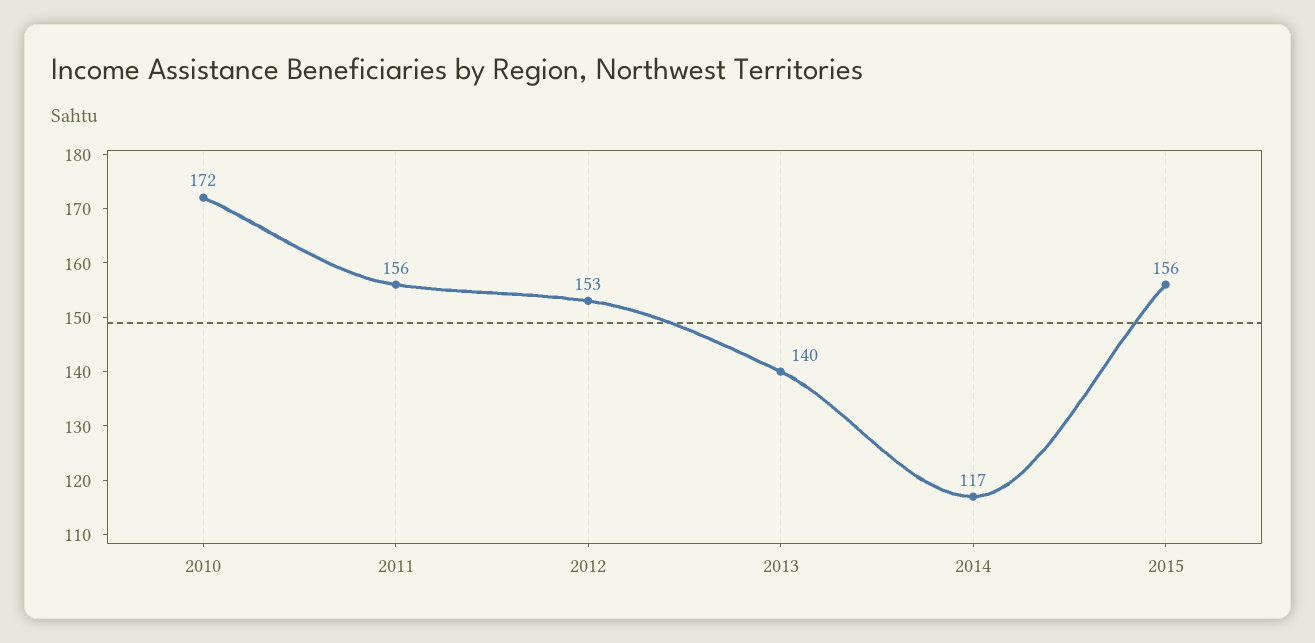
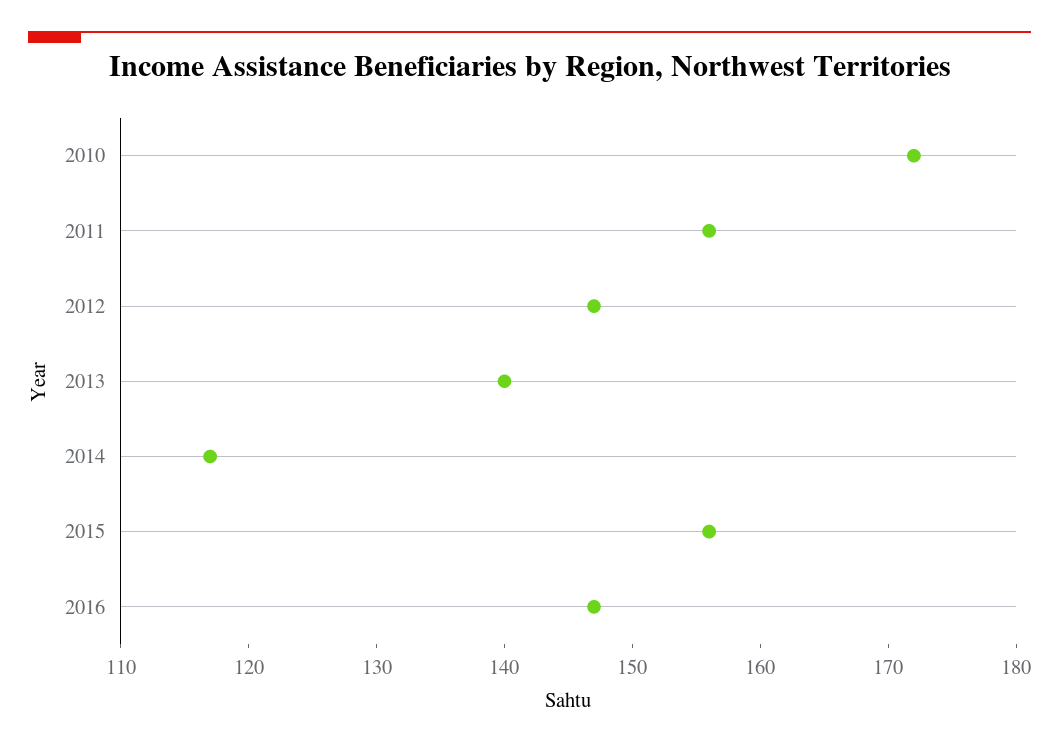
2012: 153 -> 147
2016: none -> 147

